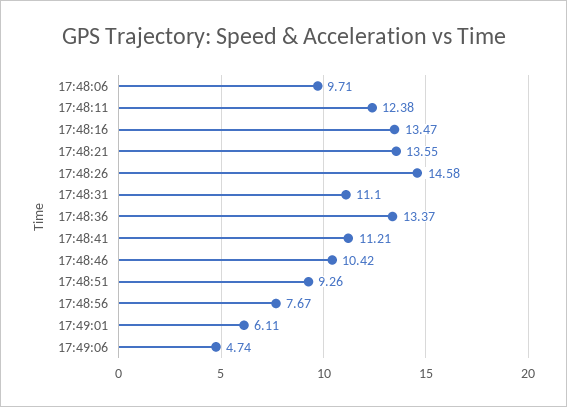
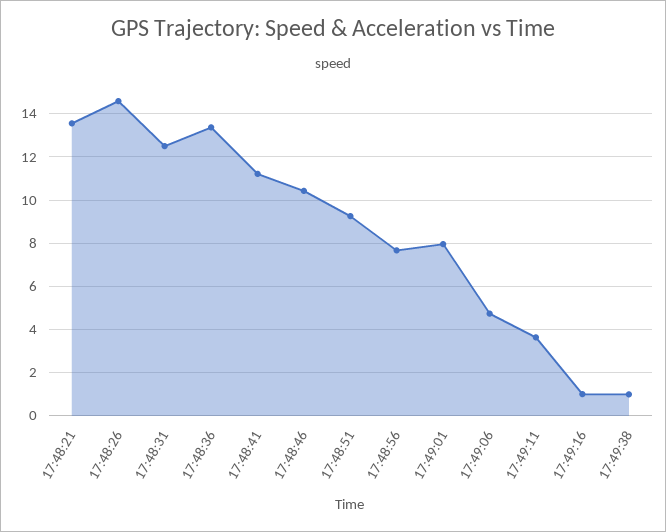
17:48:06: 9.71 -> none
17:48:11: 12.38 -> none
17:48:16: 13.47 -> none
17:48:31: 11.1 -> 12.5
17:49:01: 6.11 -> 8
17:49:11: none -> 3.5
17:49:16: none -> 1
17:49:38: none -> 1

